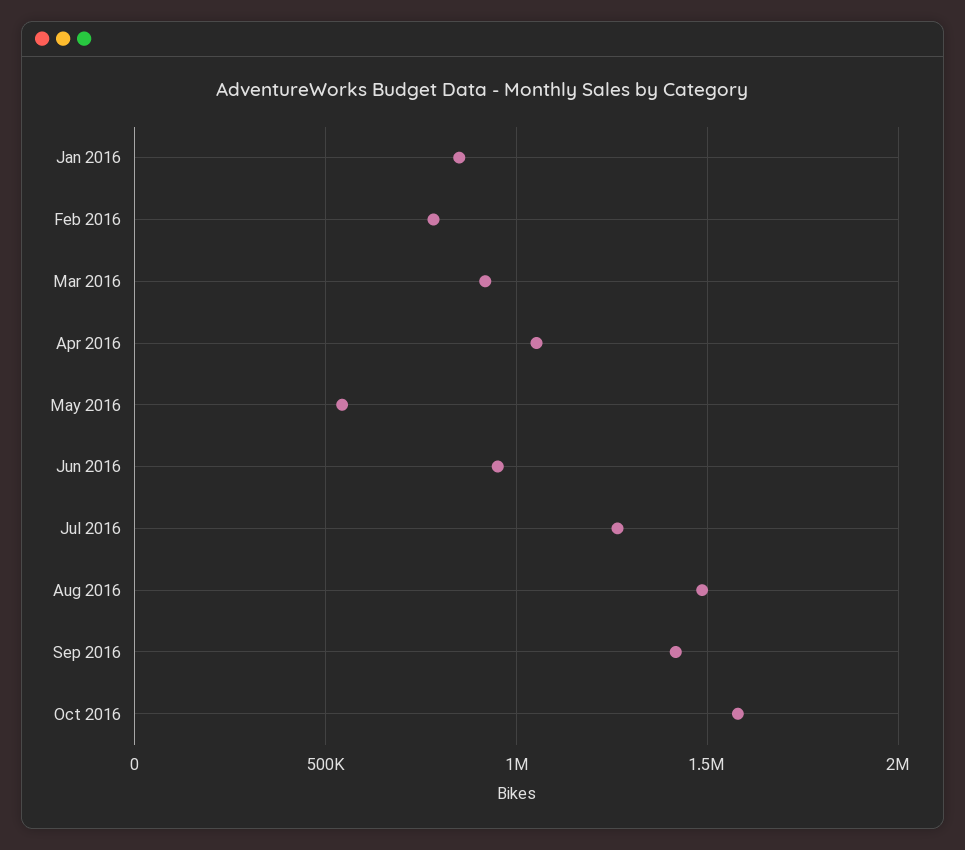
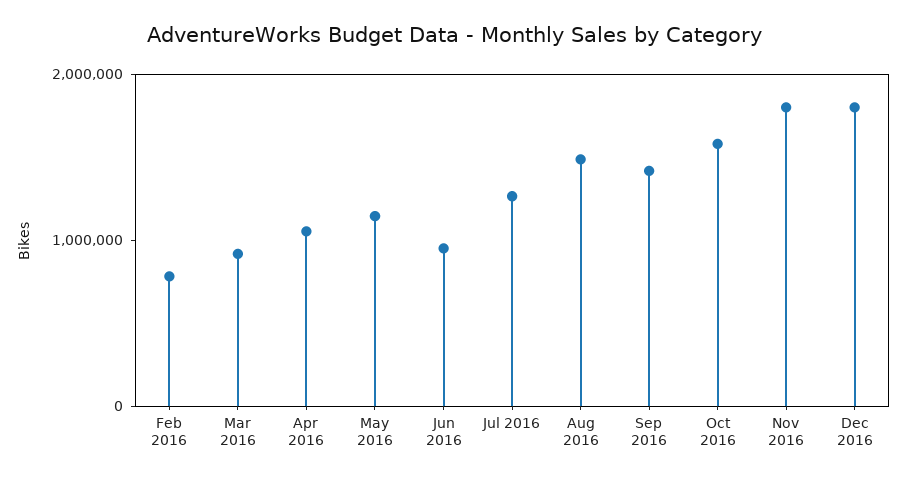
Jan 2016: 850000 -> none
May 2016: 550000 -> 1200000
Nov 2016: none -> 1800000
Dec 2016: none -> 1800000

